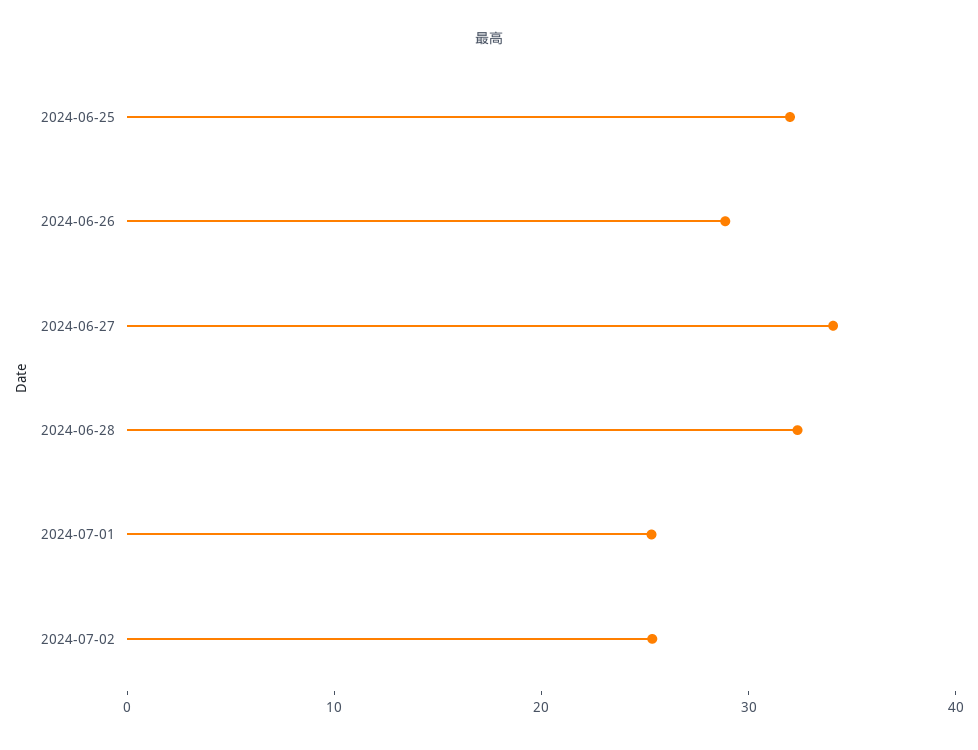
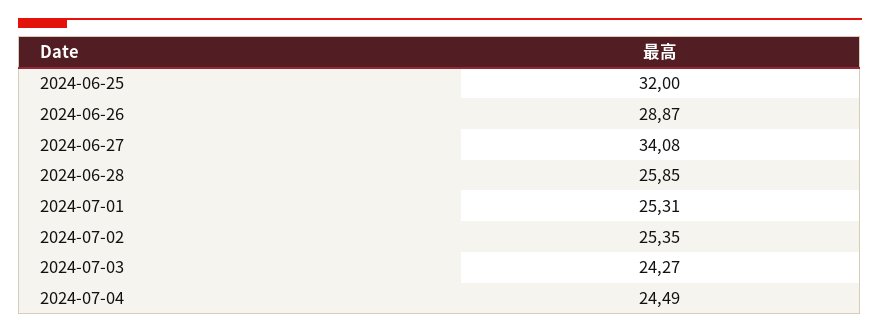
2024-06-28: 32 -> 25.85
2024-07-03: none -> 24.27
2024-07-04: none -> 24.49

